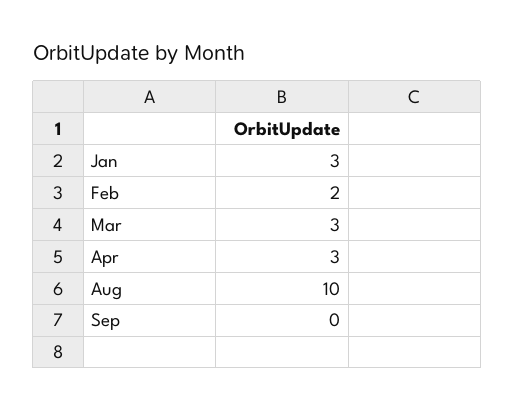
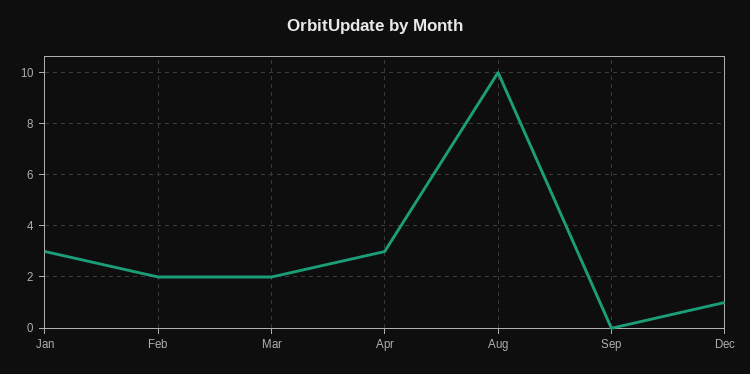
Mar: 3 -> 2
Dec: none -> 1

